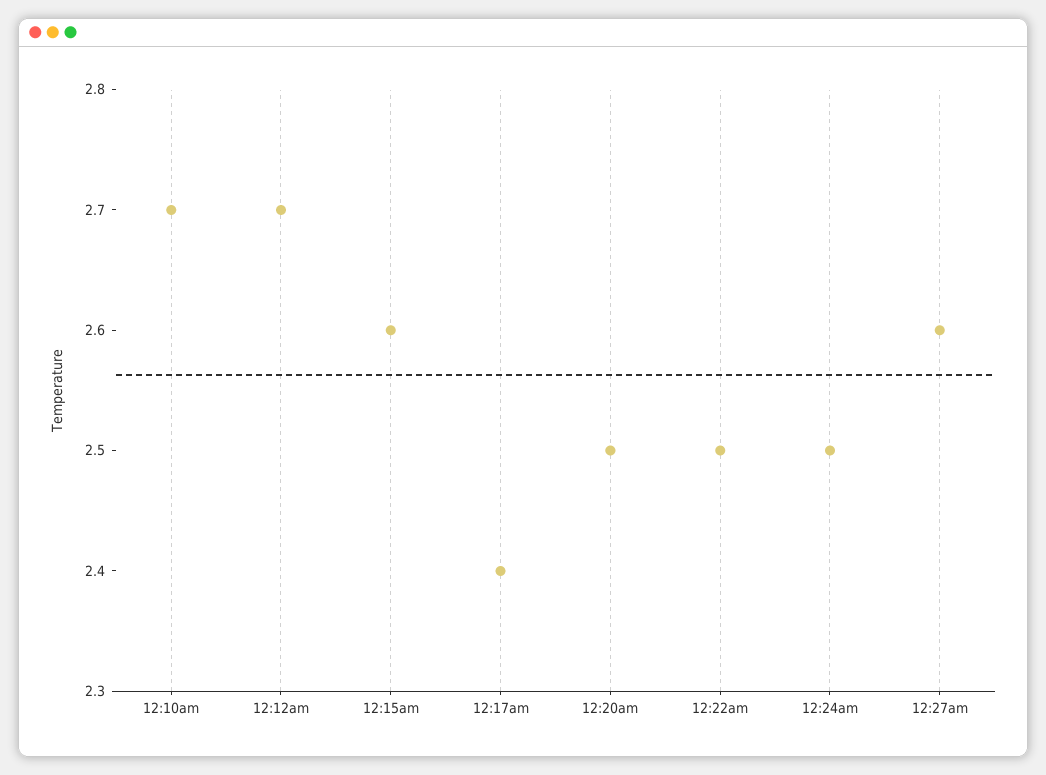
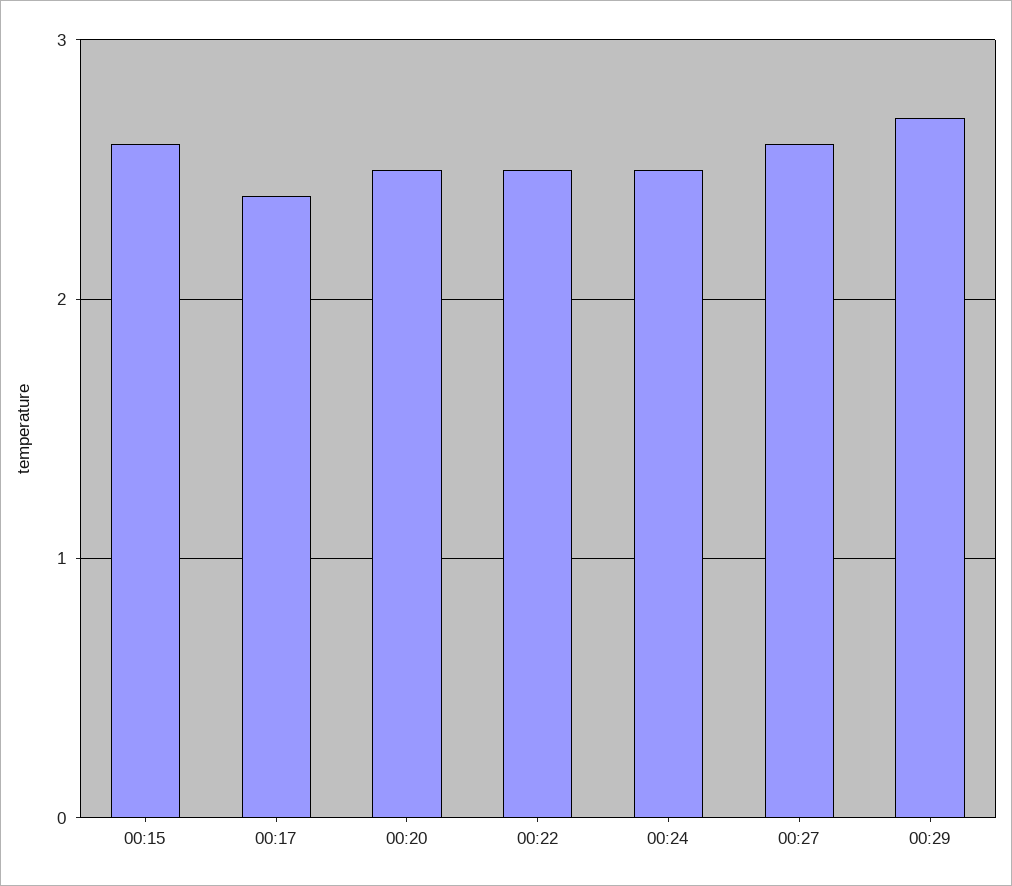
12:10am: 2.7 -> none
12:12am: 2.7 -> none
00:29: none -> 2.7

